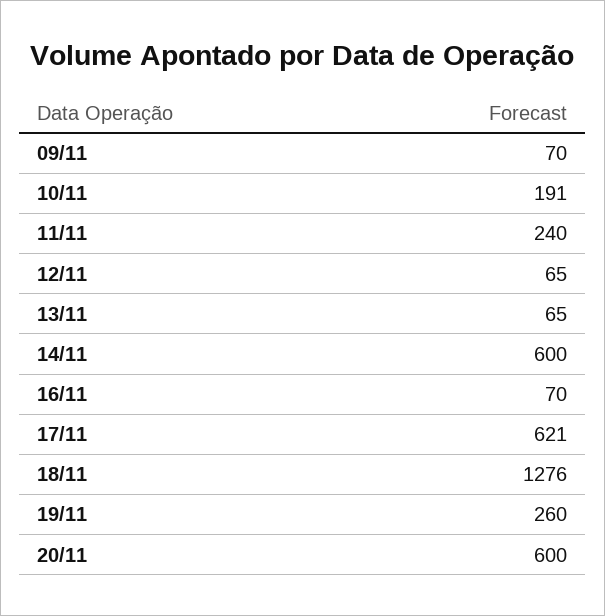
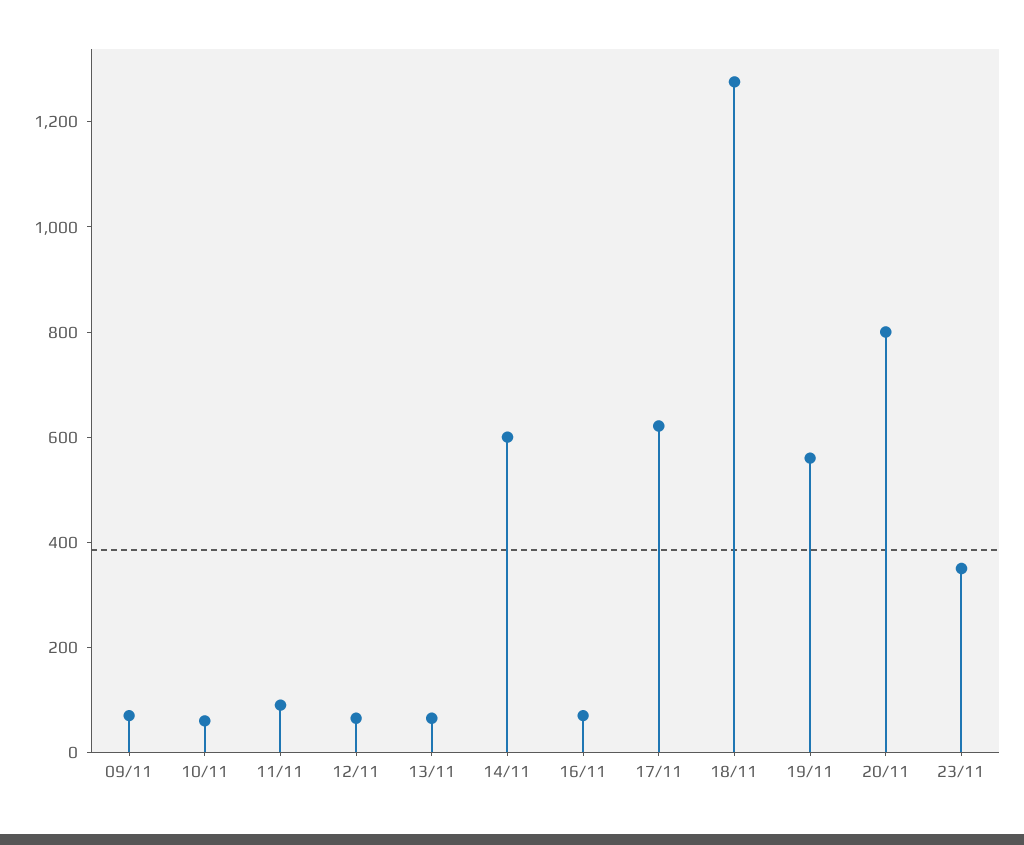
10/11: 191 -> 50
11/11: 240 -> 100
19/11: 260 -> 550
20/11: 600 -> 800
23/11: none -> 350

